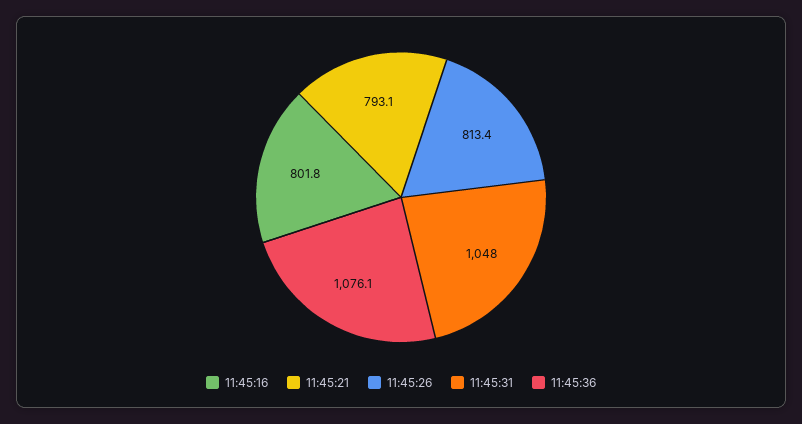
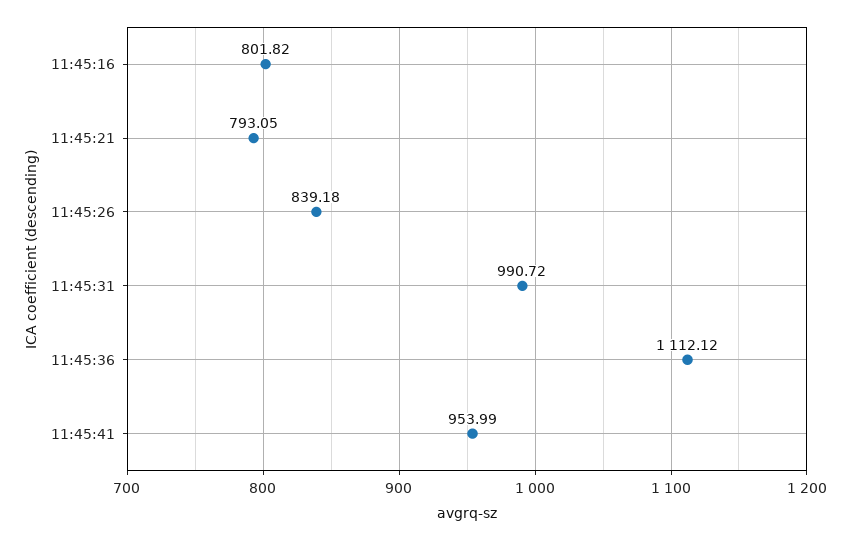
11:45:26: 813.4 -> 839.18
11:45:31: 1048 -> 990.72
11:45:36: 1076.1 -> 1112.12
11:45:41: none -> 953.99

